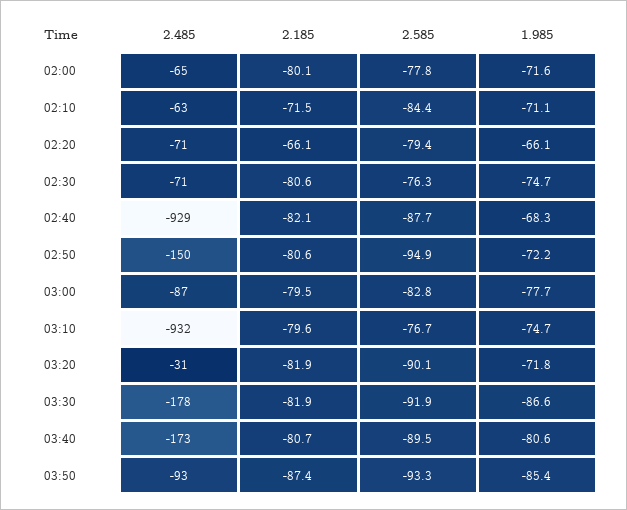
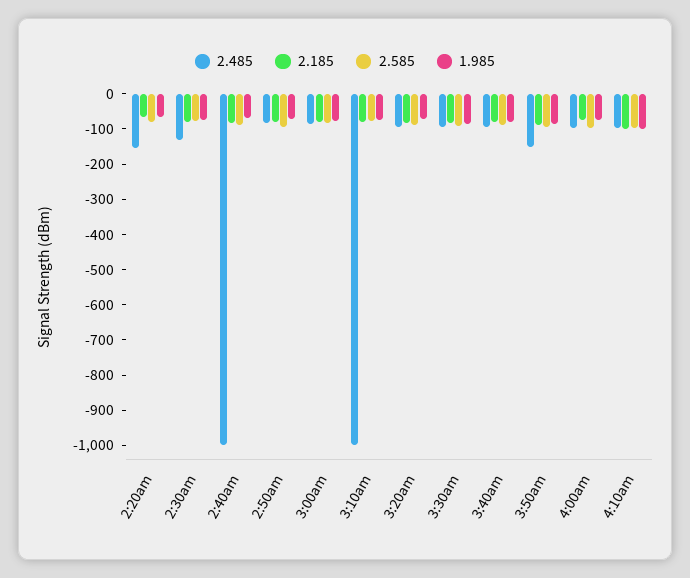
2.485, 02:00: -65 -> none
2.185, 02:00: -80.1 -> none
2.585, 02:00: -77.8 -> none
1.985, 02:00: -71.6 -> none
2.485, 02:10: -63 -> none
2.185, 02:10: -71.5 -> none
2.585, 02:10: -84.4 -> none
1.985, 02:10: -71.1 -> none
2.485, 02:20: -71 -> -150
2.485, 02:30: -71 -> -125
2.485, 02:40: -929 -> -1000
2.485, 02:50: -150 -> -75
2.485, 03:10: -932 -> -1000
2.485, 03:20: -31 -> -100
2.485, 03:30: -178 -> -100
2.485, 03:40: -173 -> -100
2.485, 03:50: -93 -> -150
2.485, 4:00am: none -> -100
2.185, 4:00am: none -> -75
2.585, 4:00am: none -> -100
1.985, 4:00am: none -> -75
2.485, 4:10am: none -> -100
2.185, 4:10am: none -> -100
2.585, 4:10am: none -> -100
1.985, 4:10am: none -> -100

